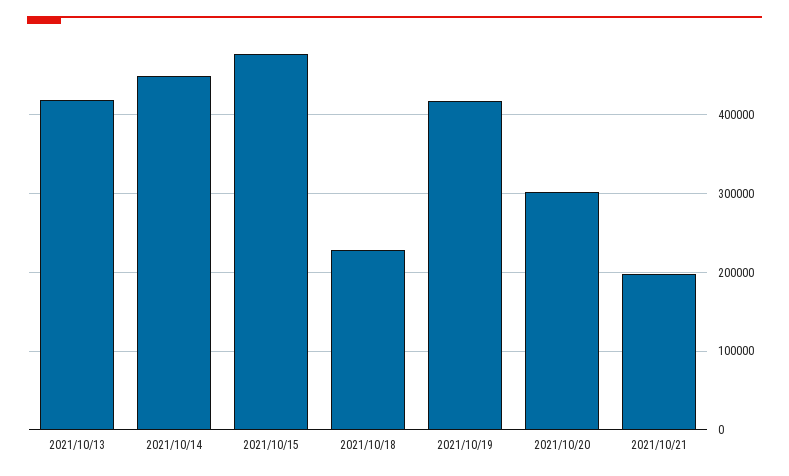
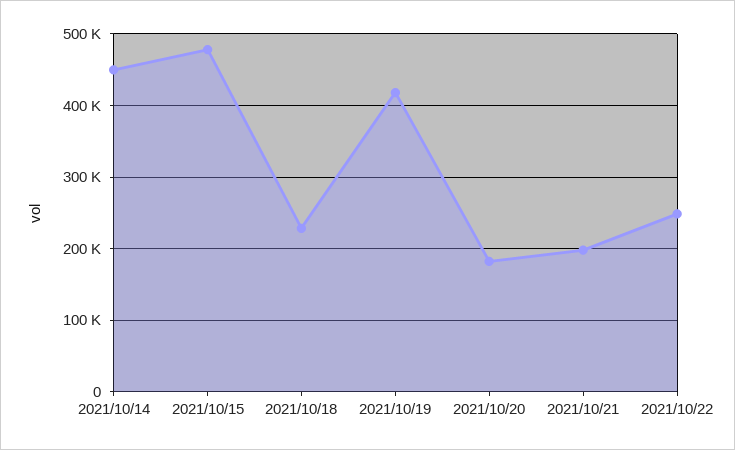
2021/10/13: 420000 -> none
2021/10/20: 300000 -> 180000
2021/10/22: none -> 250000

